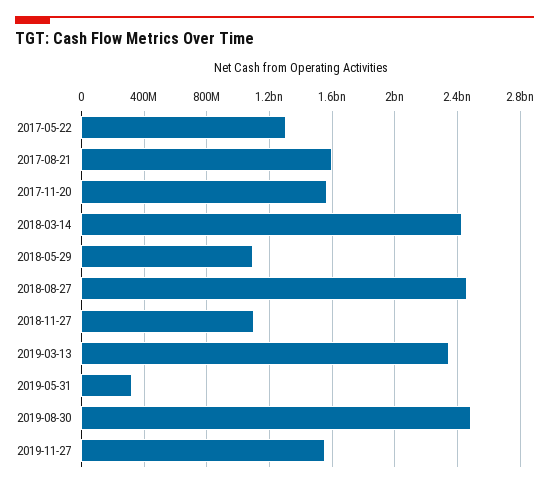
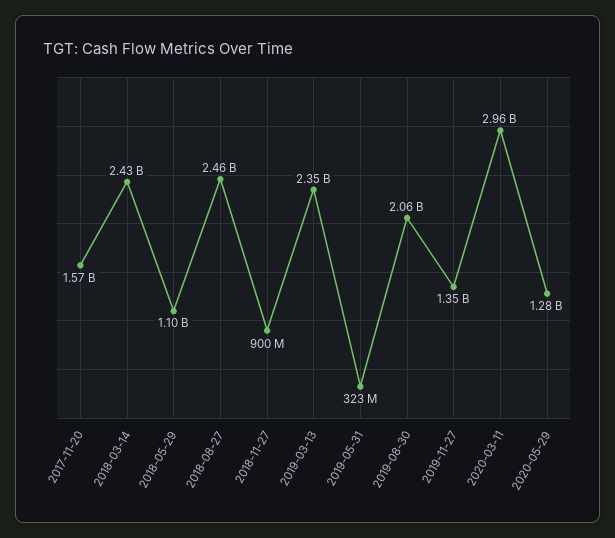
2017-05-22: 1300000000 -> none
2017-08-21: 1600000000 -> none
2018-11-27: 1100000000 -> 900000000
2019-08-30: 2500000000 -> 2060000000
2019-11-27: 1550000000 -> 1350000000
2020-03-11: none -> 2960000000
2020-05-29: none -> 1280000000

